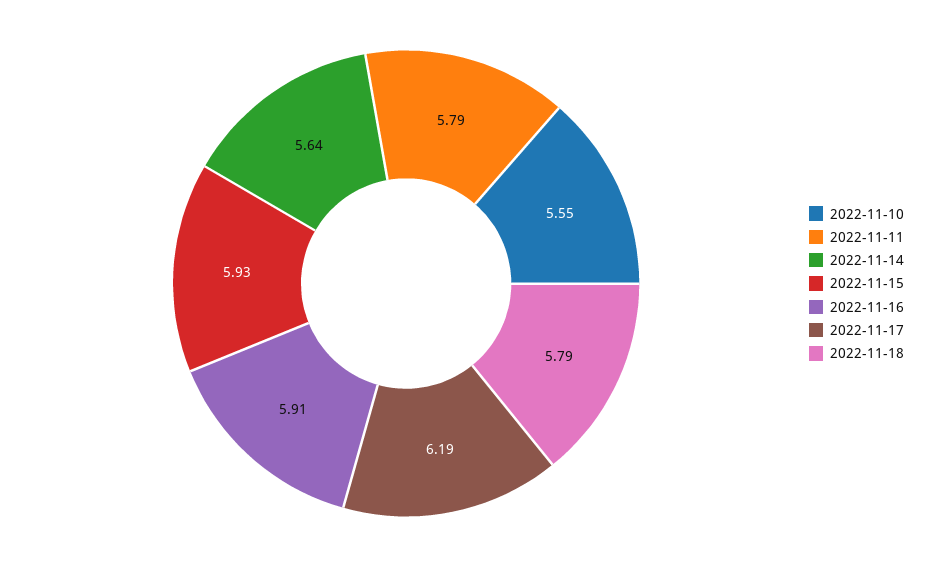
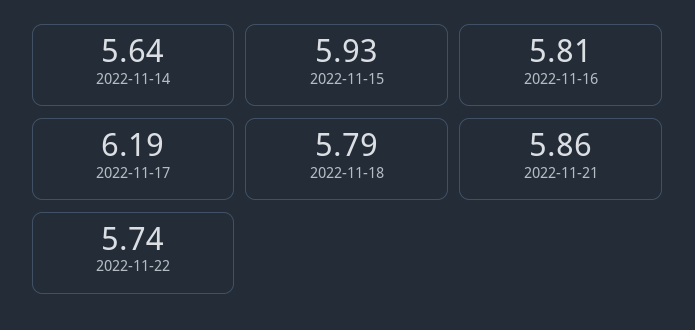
2022-11-10: 5.55 -> none
2022-11-11: 5.79 -> none
2022-11-16: 5.91 -> 5.81
2022-11-21: none -> 5.86
2022-11-22: none -> 5.74

